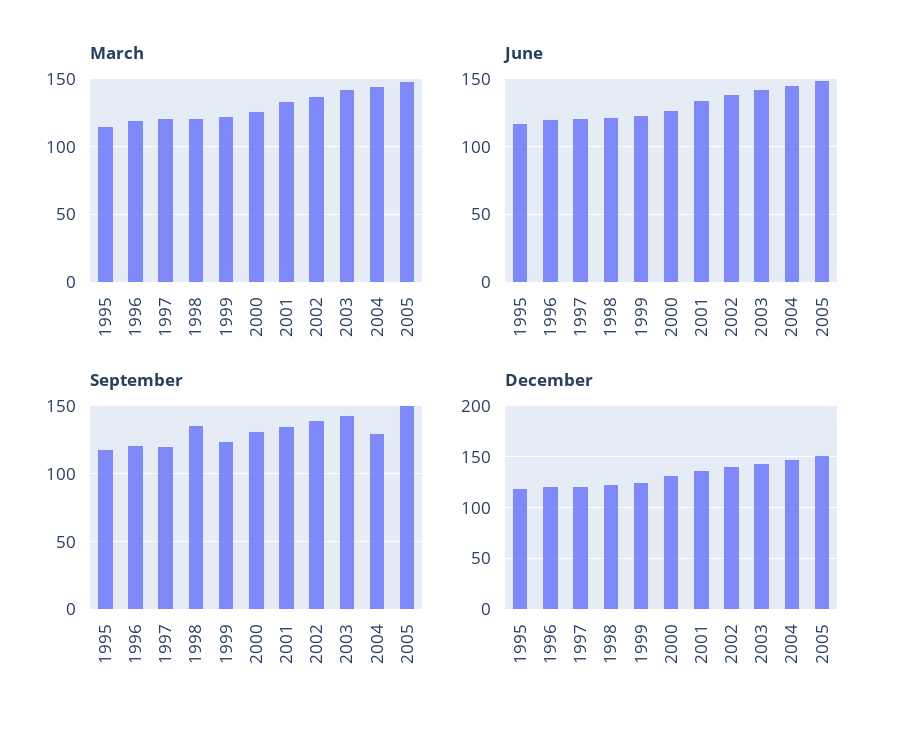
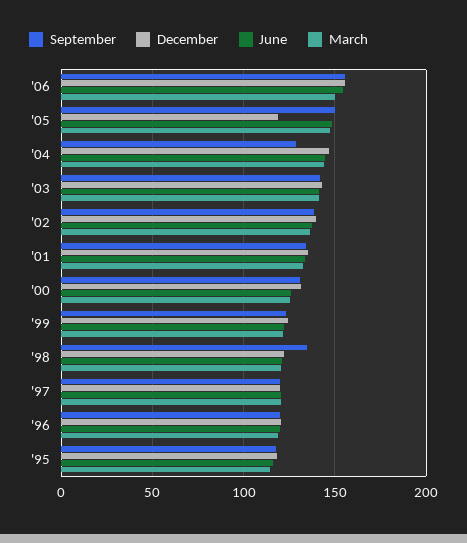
December, 2005: 150 -> 120
September, '06: none -> 155
December, '06: none -> 155
June, '06: none -> 155
March, '06: none -> 150

